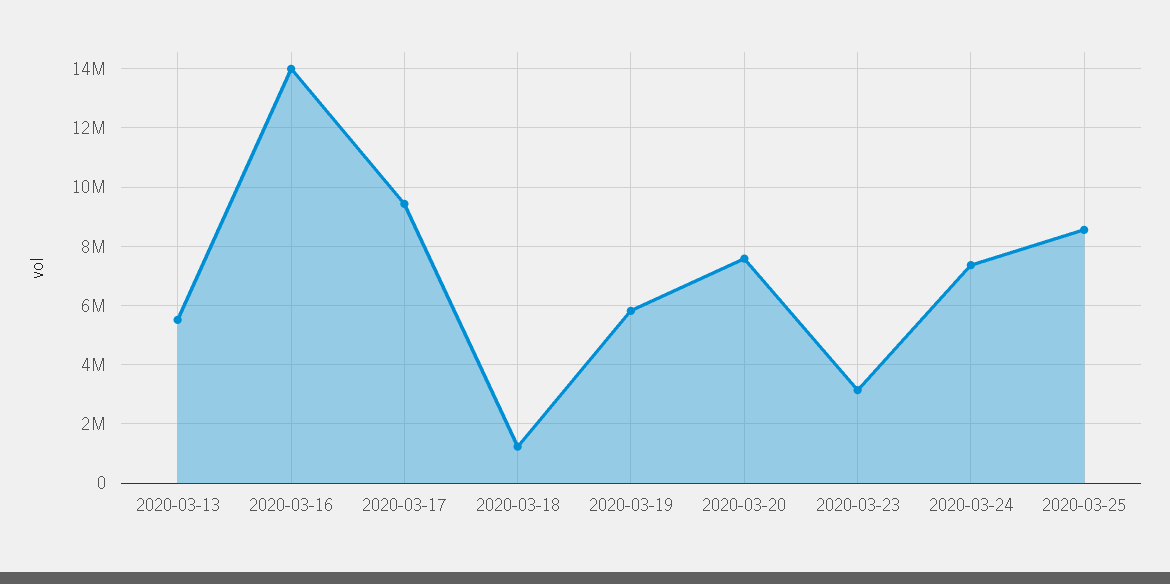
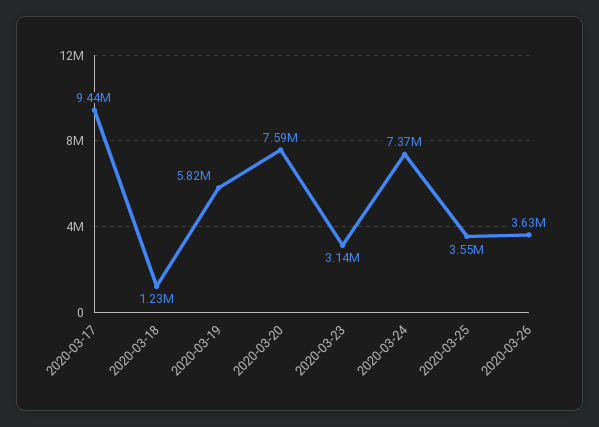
2020-03-13: 5500000 -> none
2020-03-16: 14000000 -> none
2020-03-25: 8500000 -> 3550000
2020-03-26: none -> 3630000

